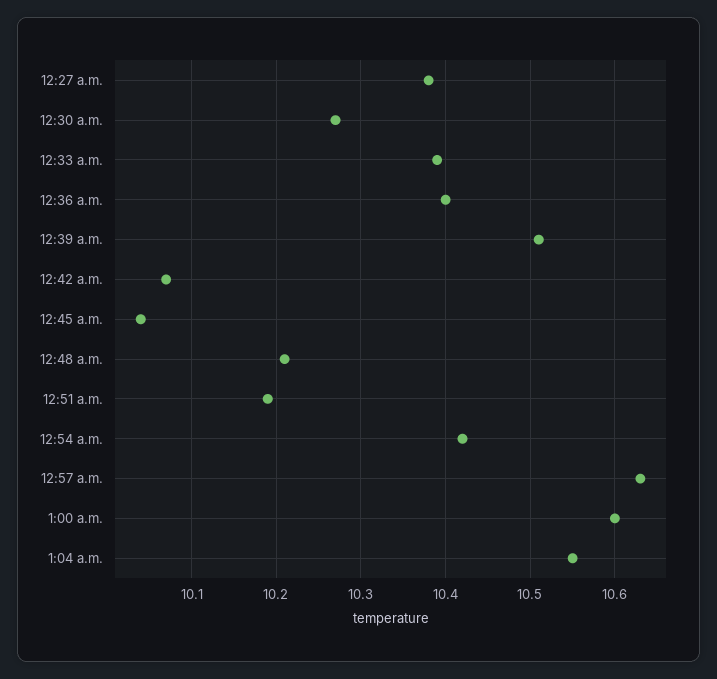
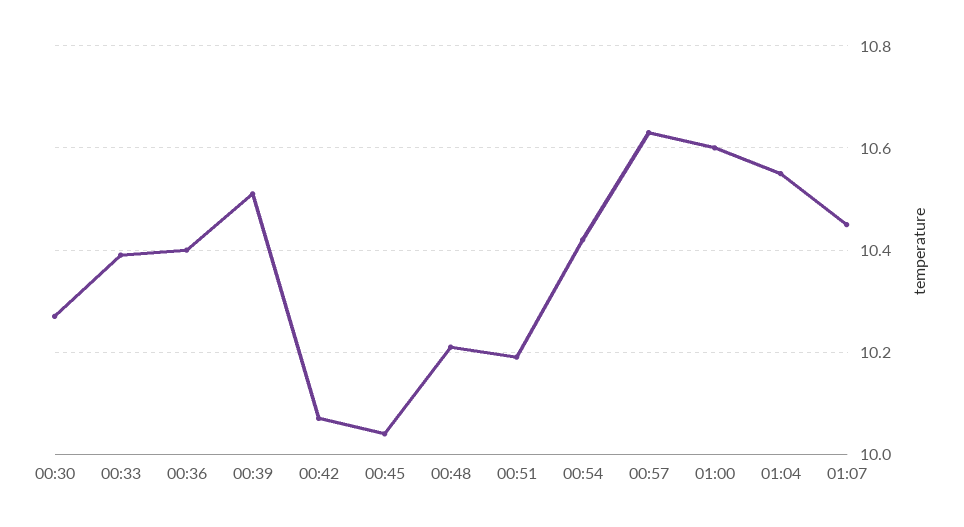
12:27 a.m.: 10.38 -> none
01:07: none -> 10.45

